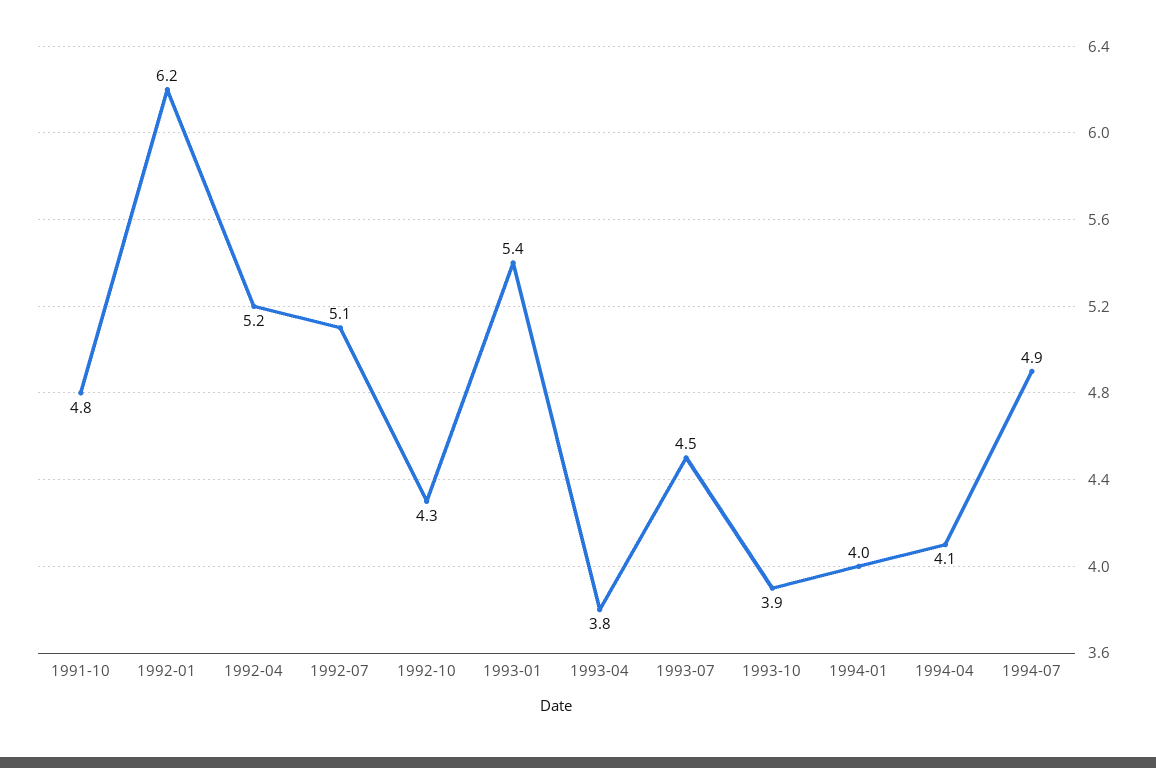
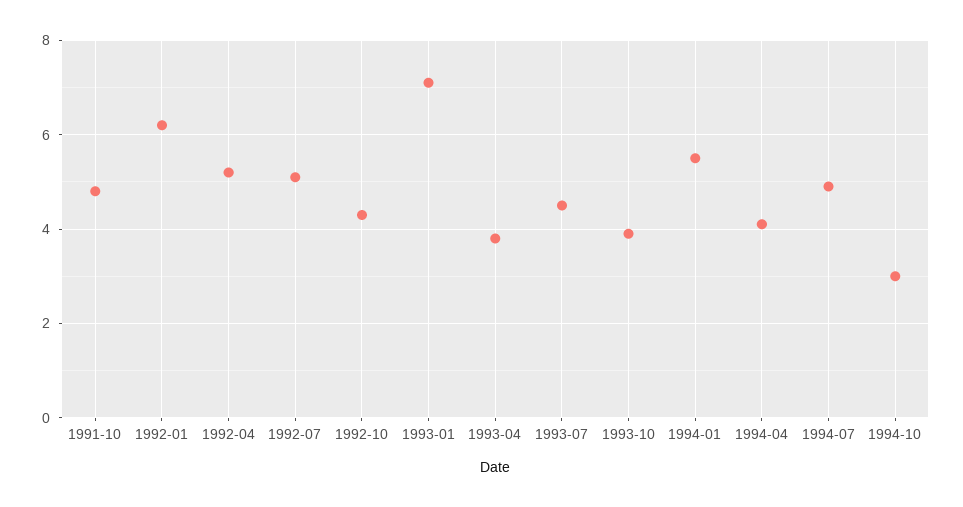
1993-01: 5.4 -> 7
1994-01: 4 -> 5.5
1994-10: none -> 3

